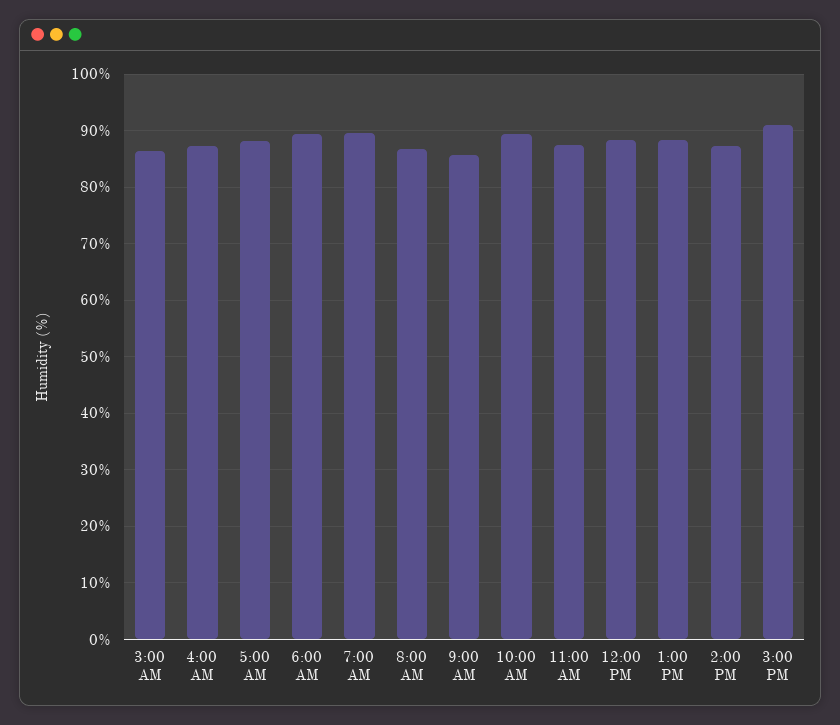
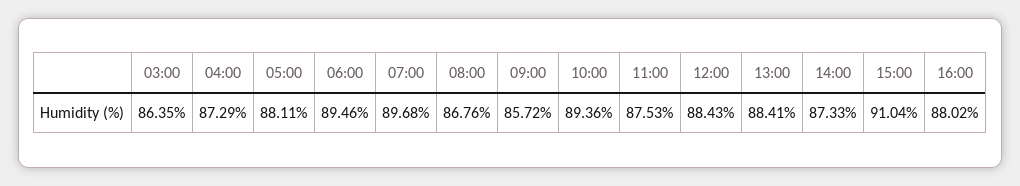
16:00: none -> 88.02

